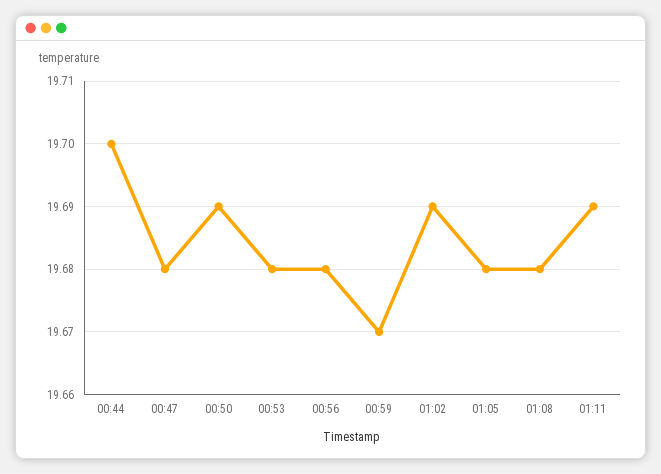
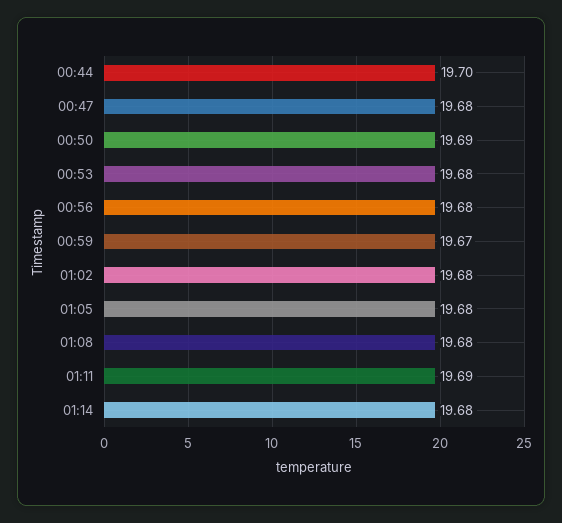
01:02: 19.69 -> 19.68
01:14: none -> 19.68

